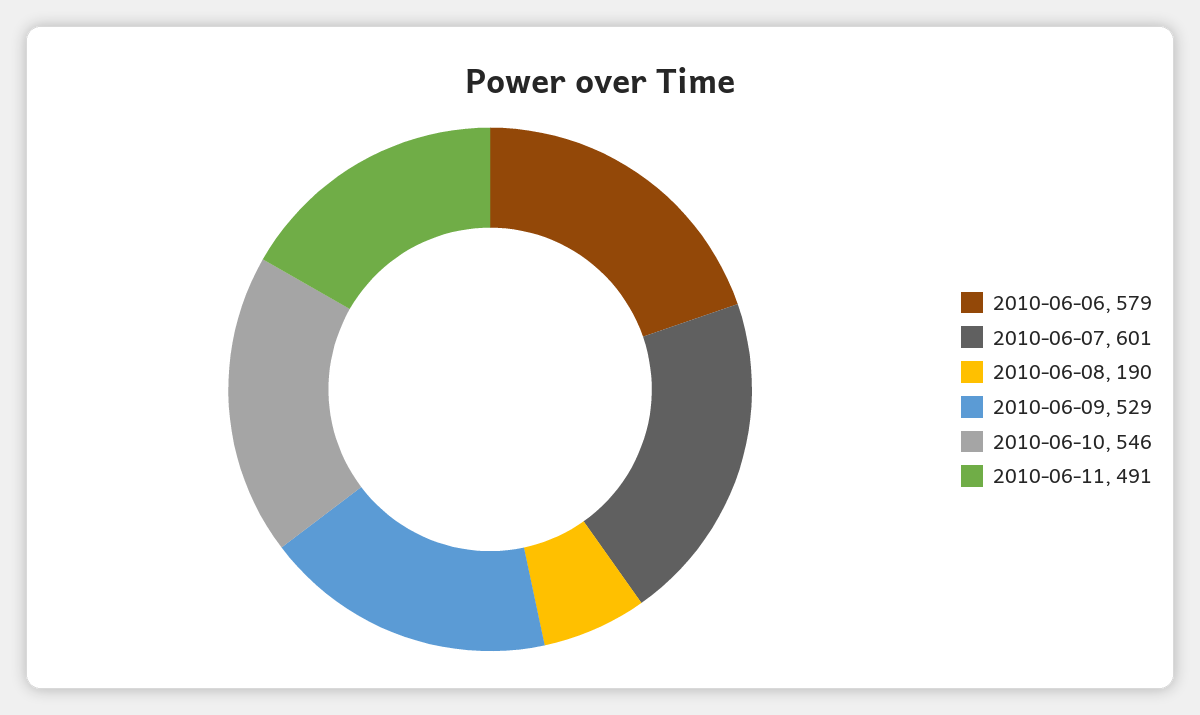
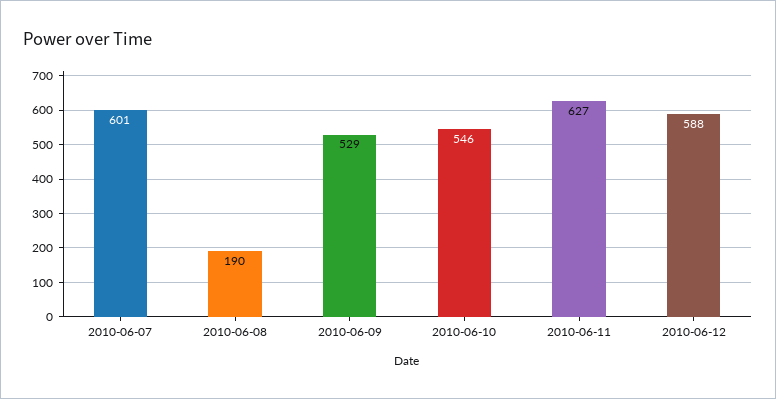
2010-06-06: 579 -> none
2010-06-11: 491 -> 627
2010-06-12: none -> 588

